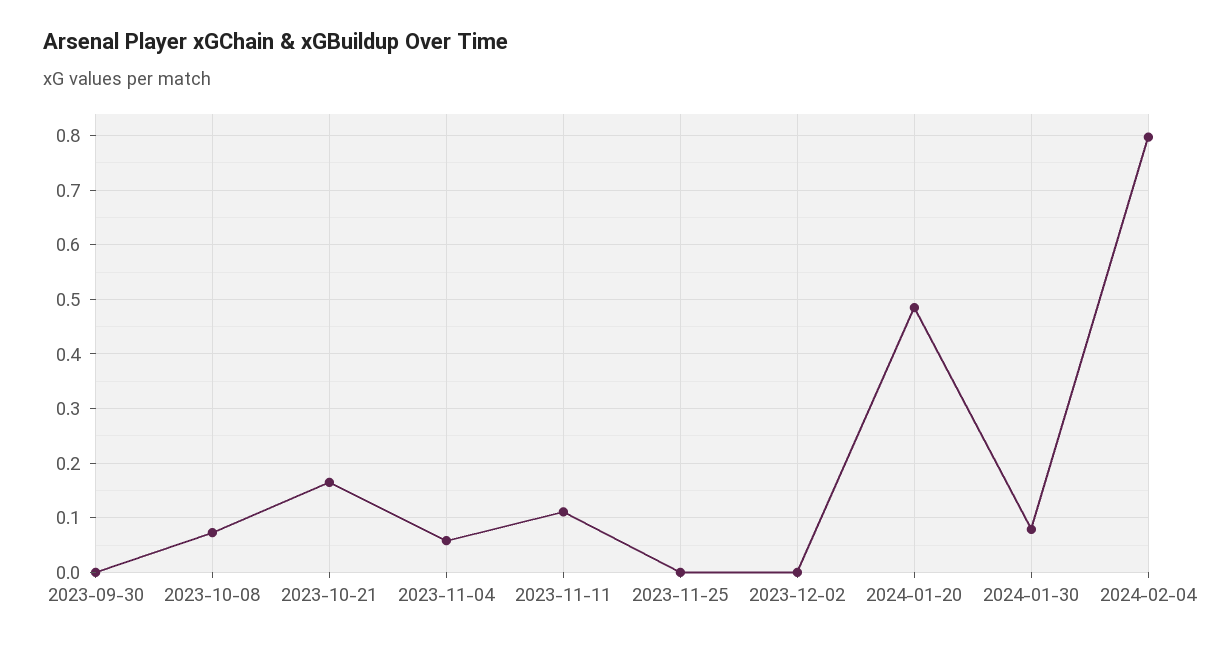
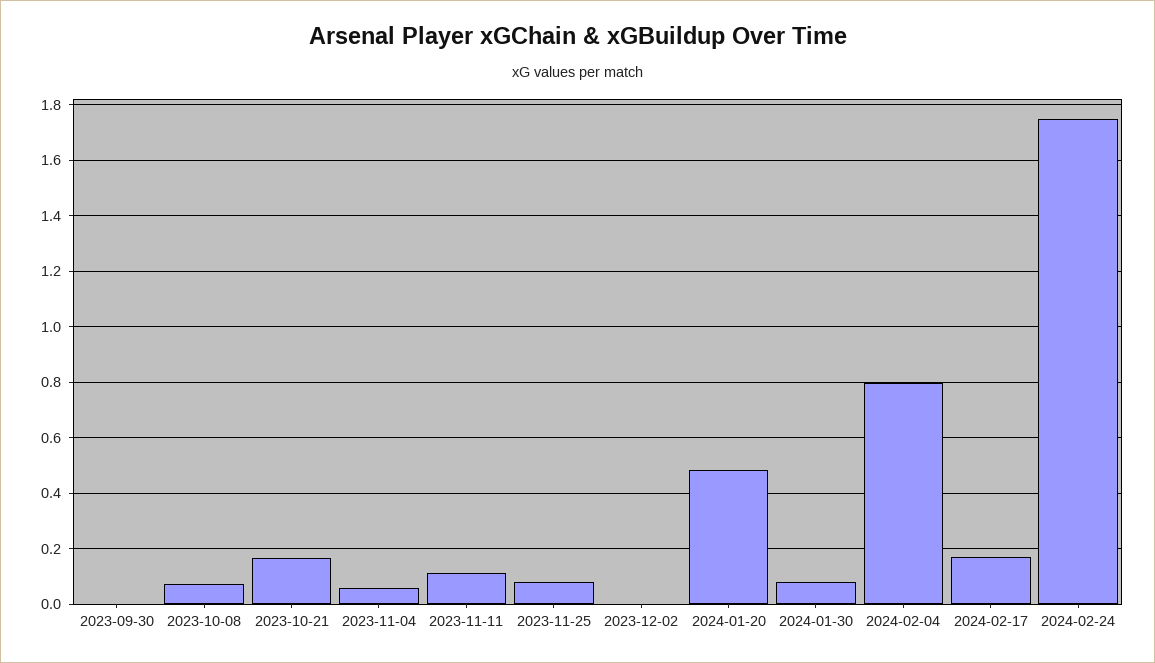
2023-11-25: 0 -> 0.075
2024-02-17: none -> 0.175
2024-02-24: none -> 1.75

